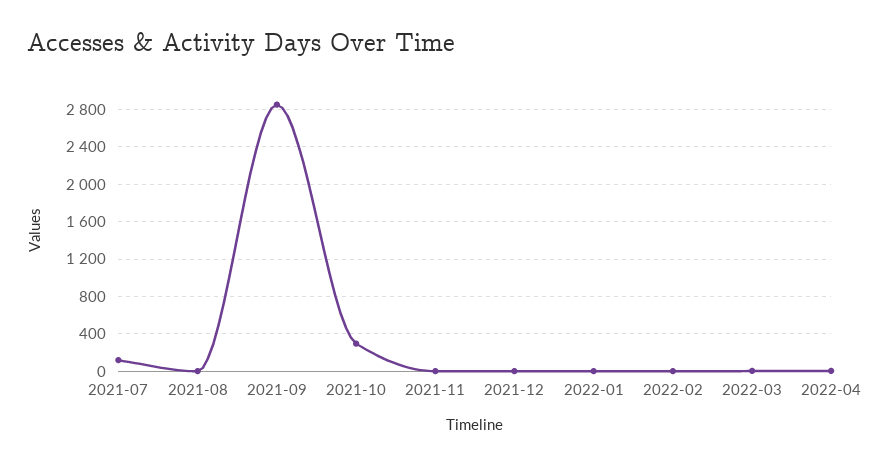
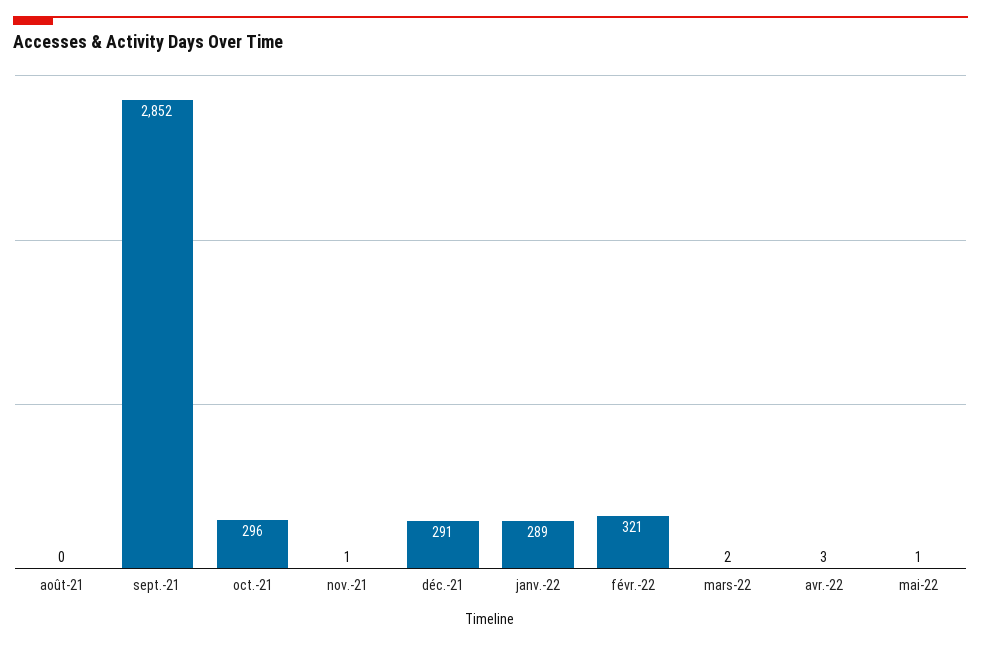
2021-07: 100 -> none
2021-12: 0 -> 291
2022-01: 0 -> 289
2022-02: 0 -> 321
mai-22: none -> 1

